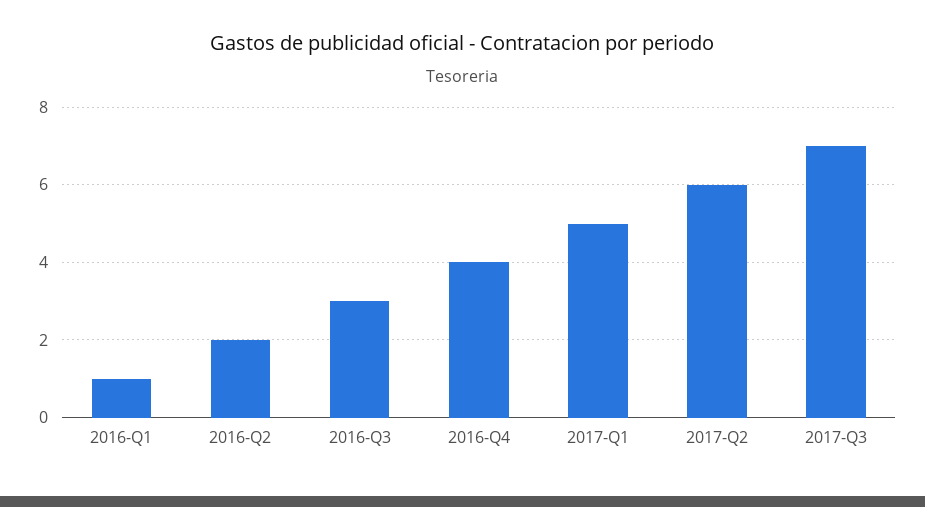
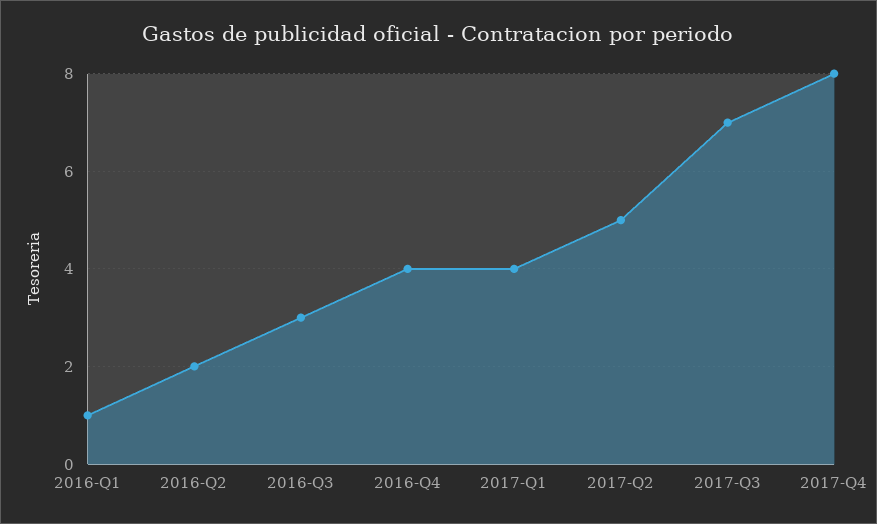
2017-Q1: 5 -> 4
2017-Q2: 6 -> 5
2017-Q4: none -> 8

